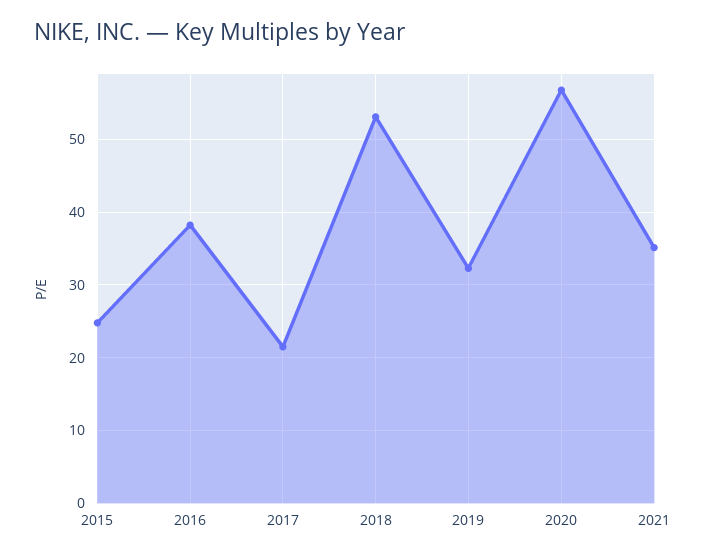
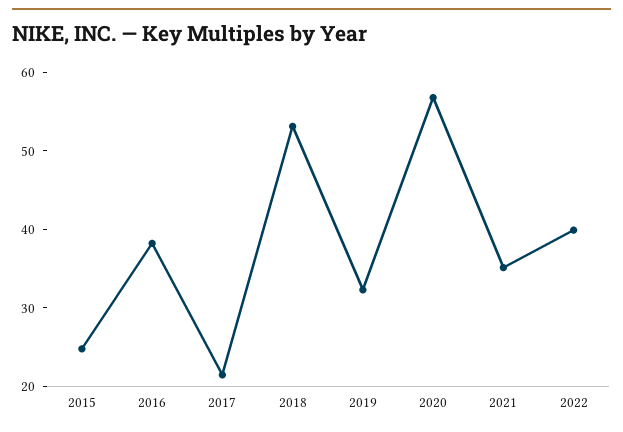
2022: none -> 40

